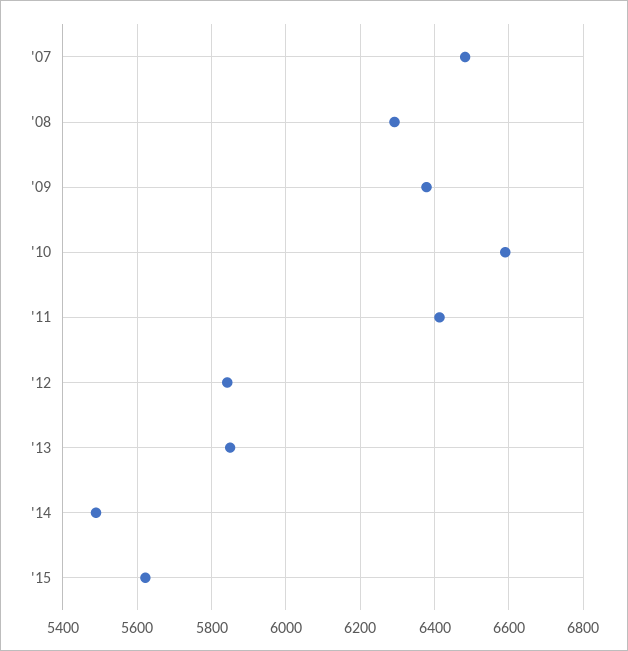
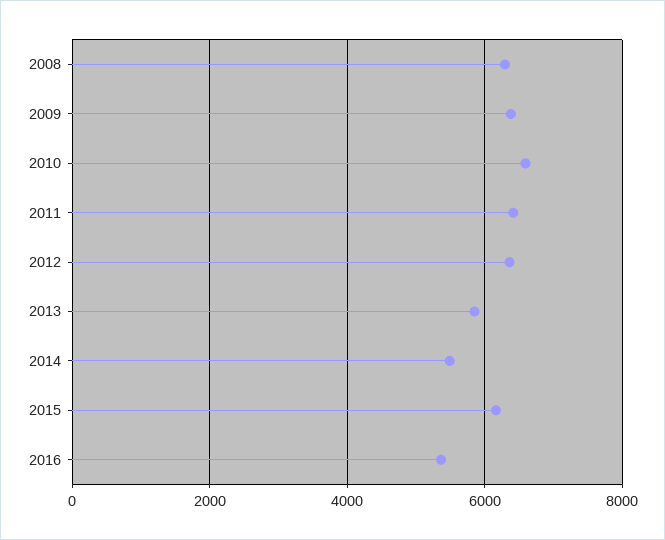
'07: 6480 -> none
'12: 5840 -> 6400
'15: 5620 -> 6200
2016: none -> 5400

